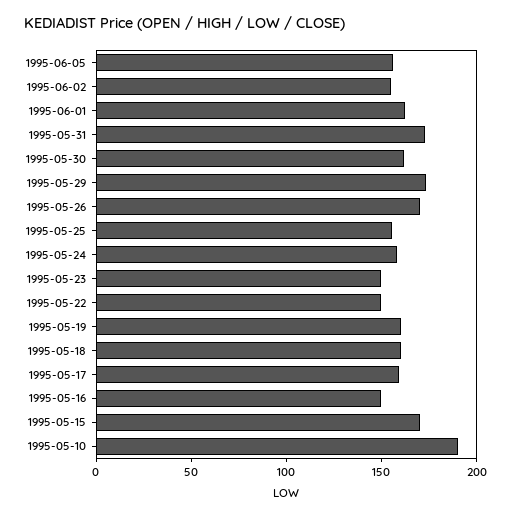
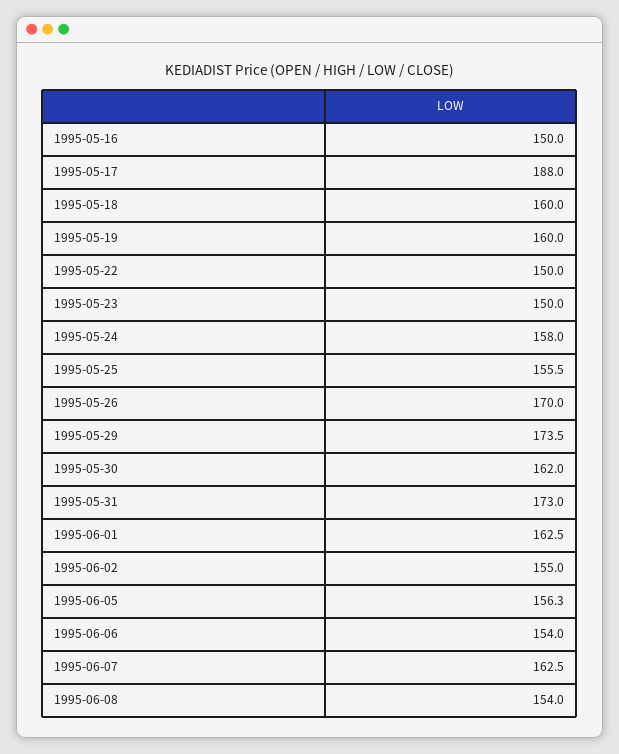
1995-05-17: 160 -> 188
1995-05-15: 170 -> none
1995-05-10: 190 -> none
1995-06-06: none -> 154
1995-06-07: none -> 162.5
1995-06-08: none -> 154

